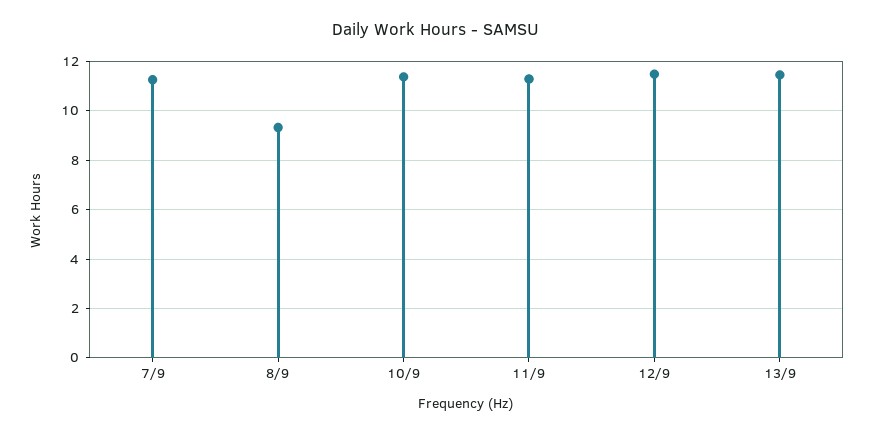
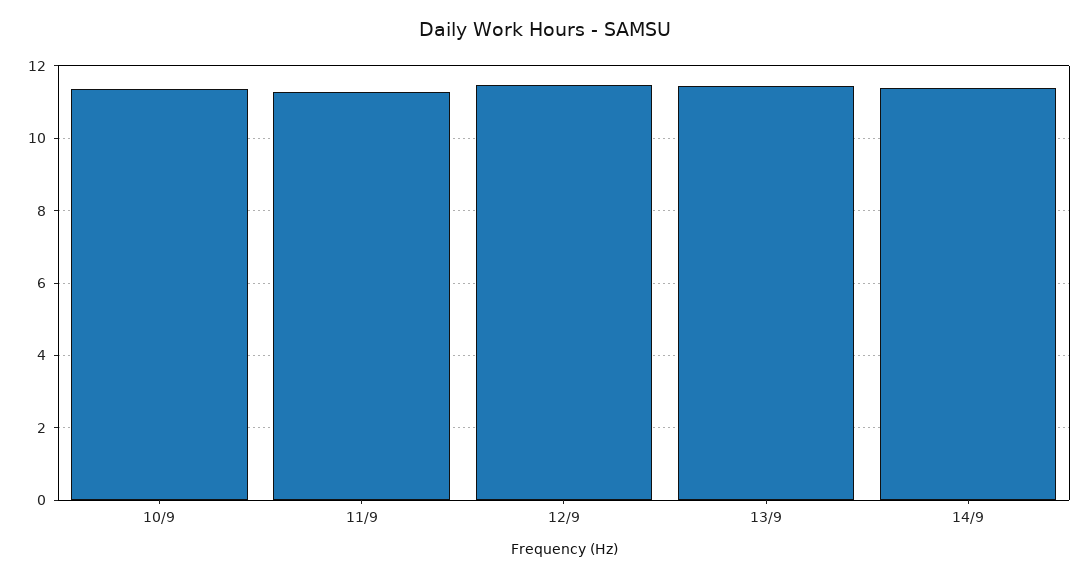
7/9: 11.25 -> none
8/9: 9.25 -> none
14/9: none -> 11.4

